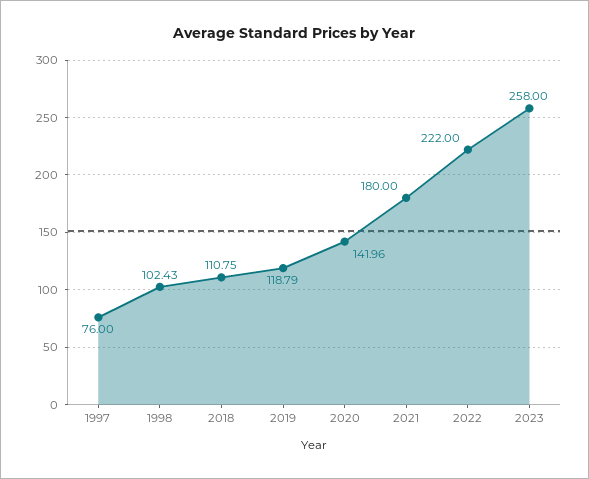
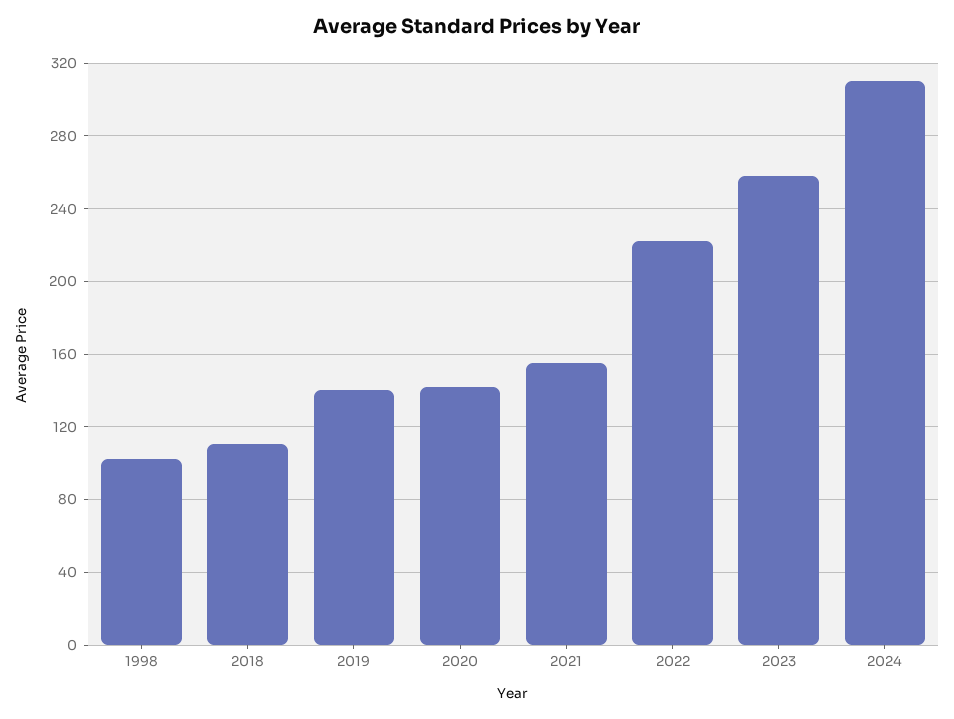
1997: 76 -> none
2019: 118.79 -> 140
2021: 180 -> 155
2024: none -> 310

